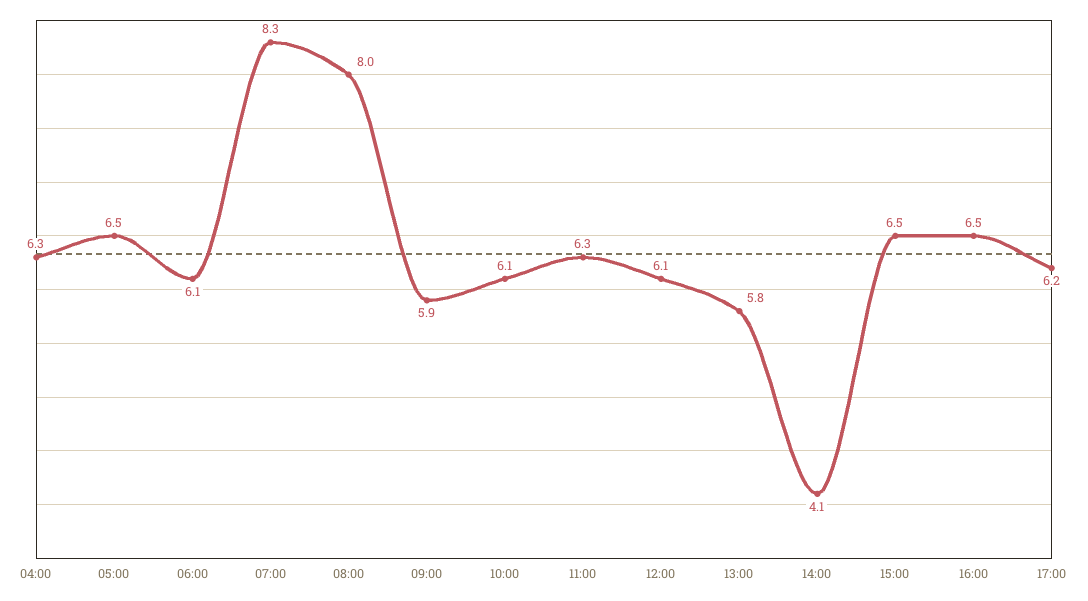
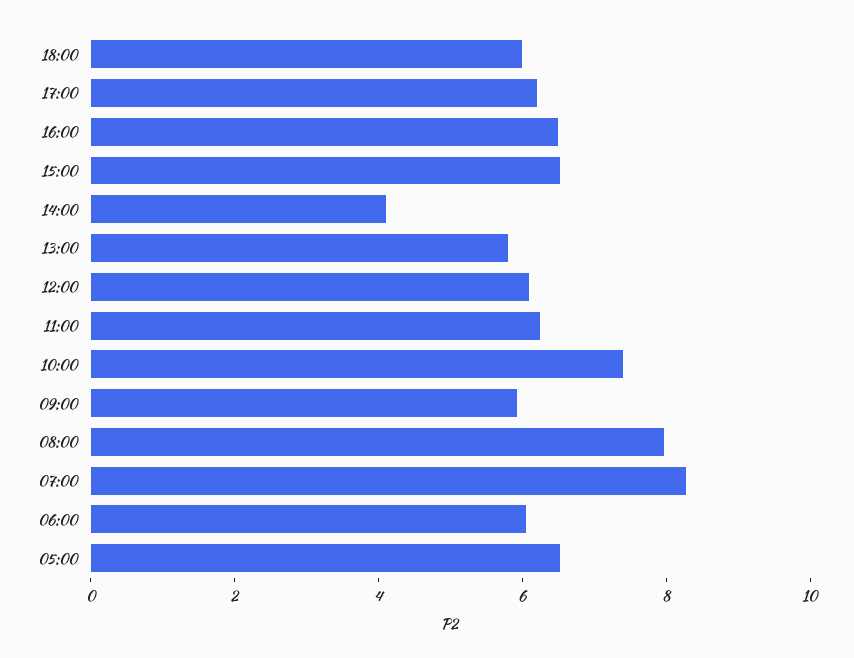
04:00: 6.3 -> none
10:00: 6.1 -> 7.5
18:00: none -> 6

